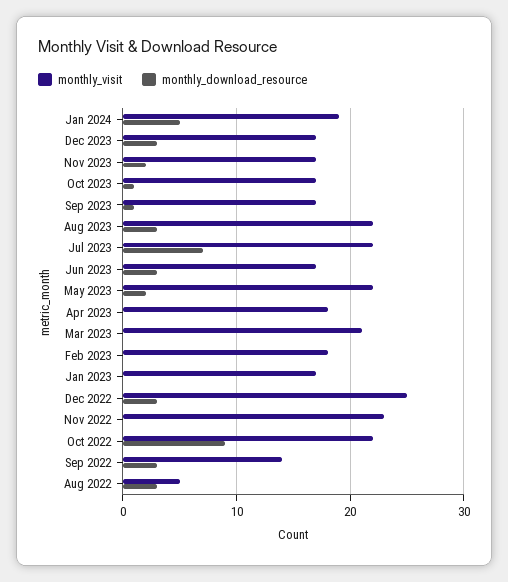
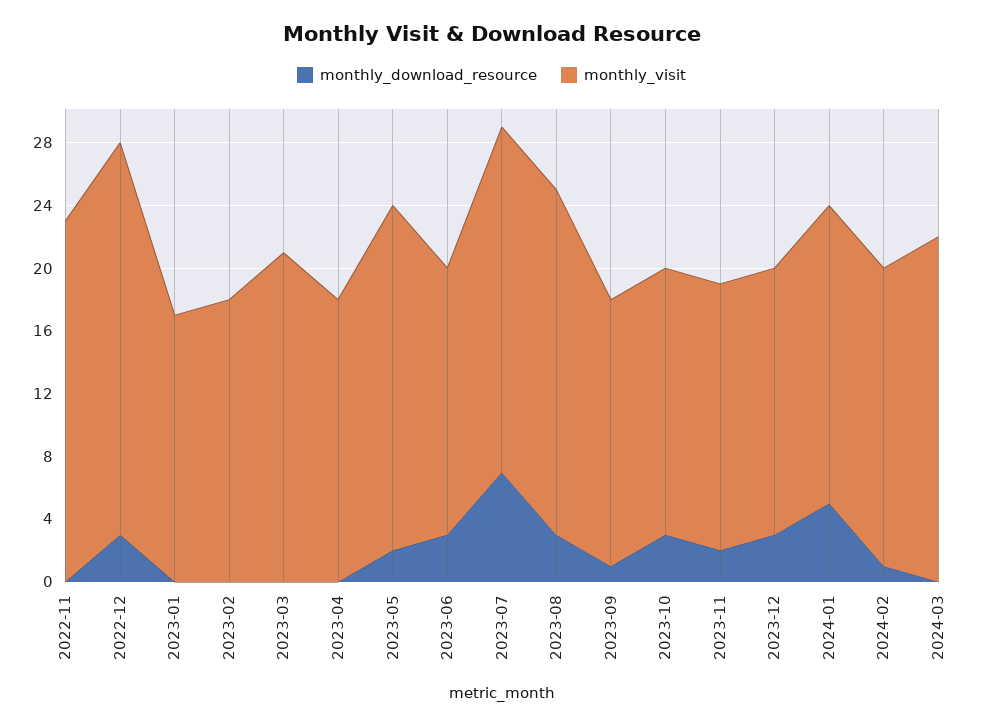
monthly_download_resource, Oct 2023: 1 -> 3
monthly_visit, Oct 2022: 22 -> none
monthly_download_resource, Oct 2022: 9 -> none
monthly_visit, Sep 2022: 14 -> none
monthly_download_resource, Sep 2022: 3 -> none
monthly_visit, Aug 2022: 5 -> none
monthly_download_resource, Aug 2022: 3 -> none
monthly_download_resource, 2024-02: none -> 1
monthly_visit, 2024-02: none -> 19
monthly_download_resource, 2024-03: none -> 0
monthly_visit, 2024-03: none -> 22

